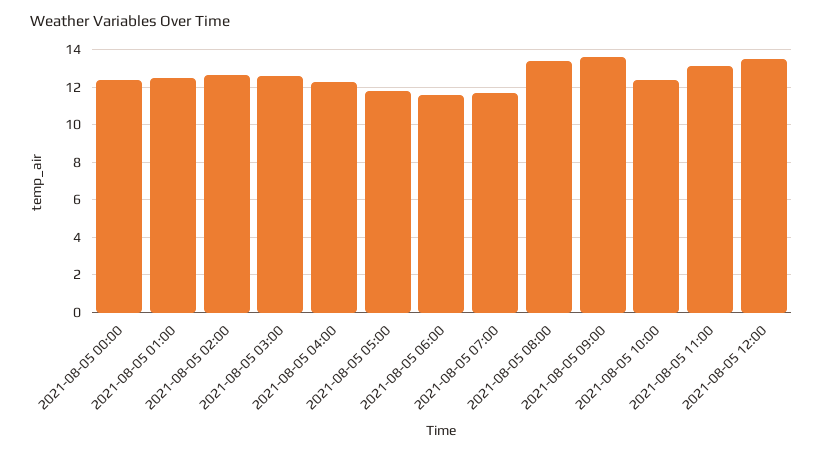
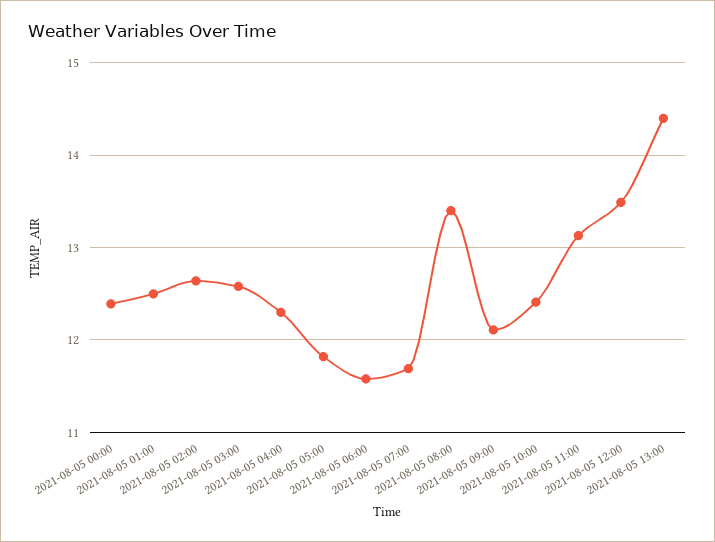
2021-08-05 09:00: 13.5 -> 12.1
2021-08-05 13:00: none -> 14.4

